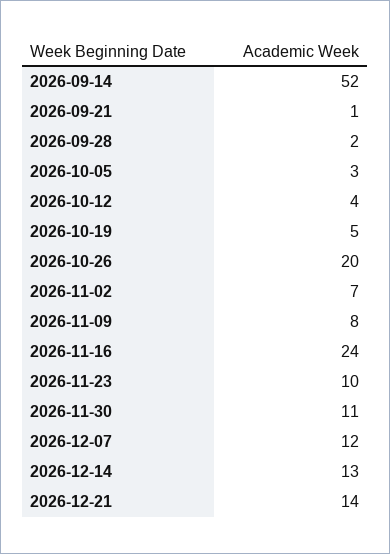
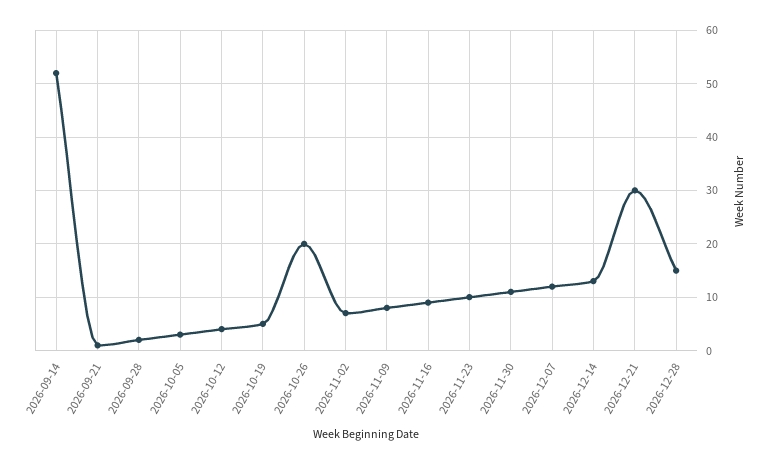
2026-11-16: 24 -> 10
2026-12-21: 14 -> 30
2026-12-28: none -> 15

